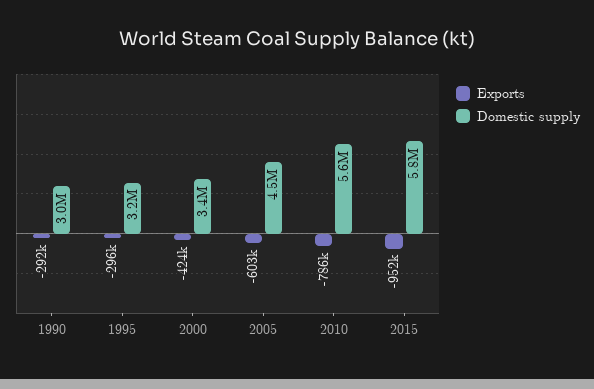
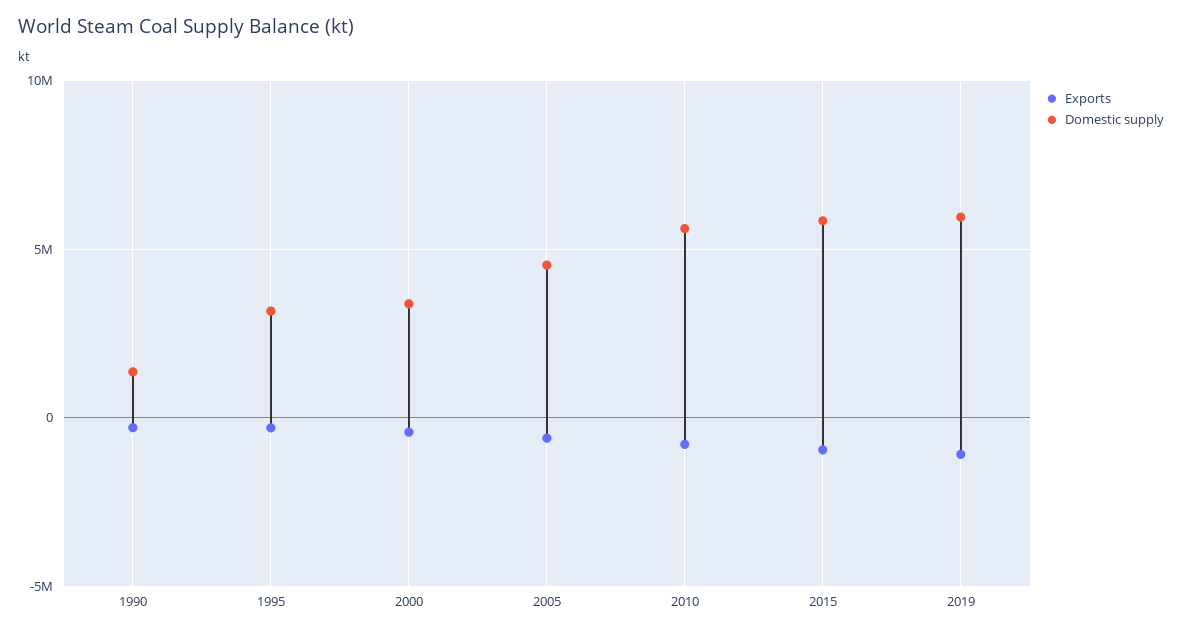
Domestic supply, 1990: 3000000 -> 1500000
Exports, 2019: none -> -1000000
Domestic supply, 2019: none -> 6000000

